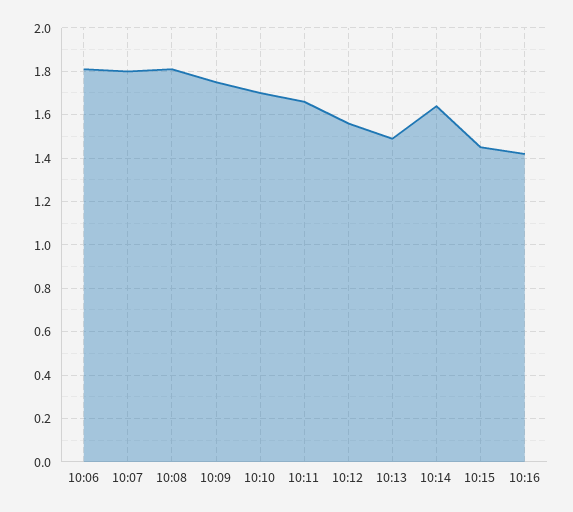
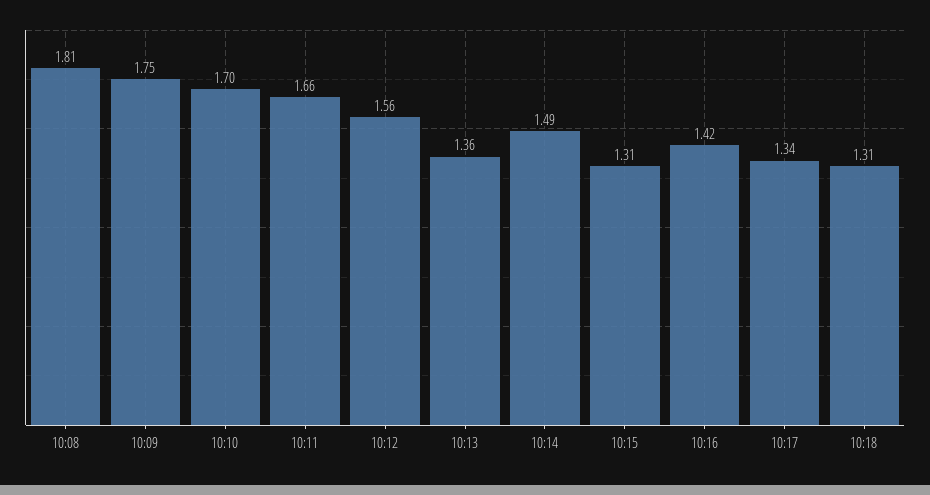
10:06: 1.8 -> none
10:07: 1.8 -> none
10:13: 1.5 -> 1.36
10:14: 1.65 -> 1.49
10:15: 1.45 -> 1.31
10:17: none -> 1.34
10:18: none -> 1.31

